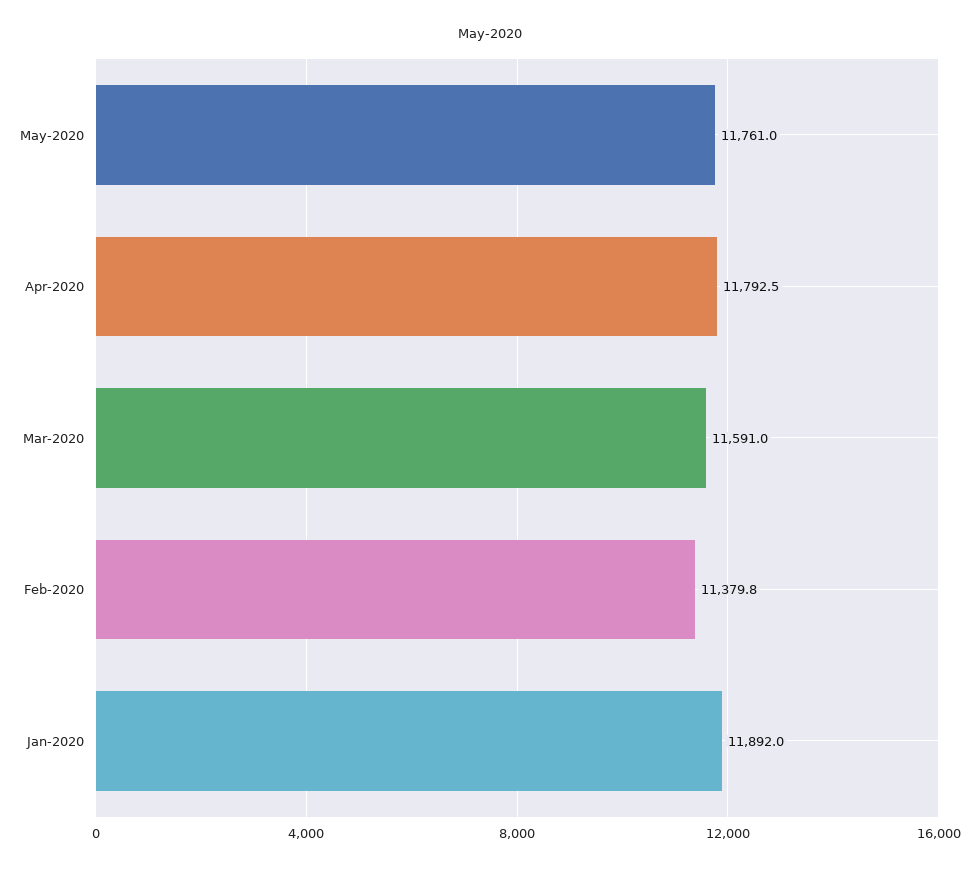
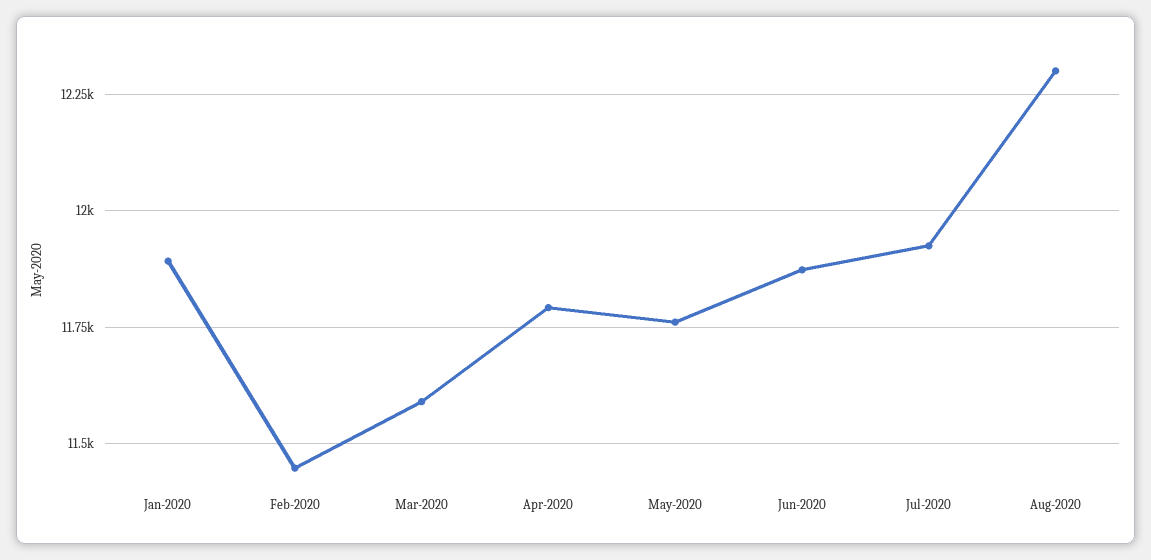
Feb-2020: 11379.8 -> 11450
Jun-2020: none -> 11875
Jul-2020: none -> 11925
Aug-2020: none -> 12300

